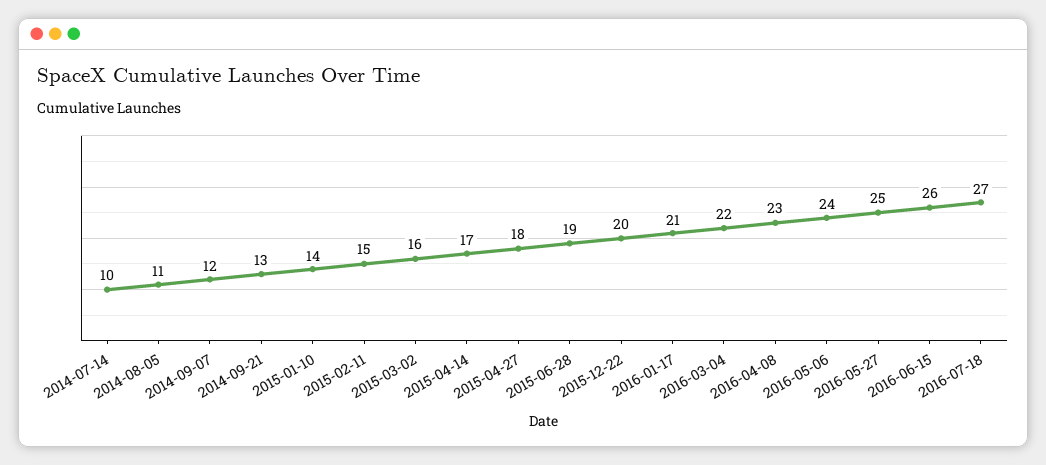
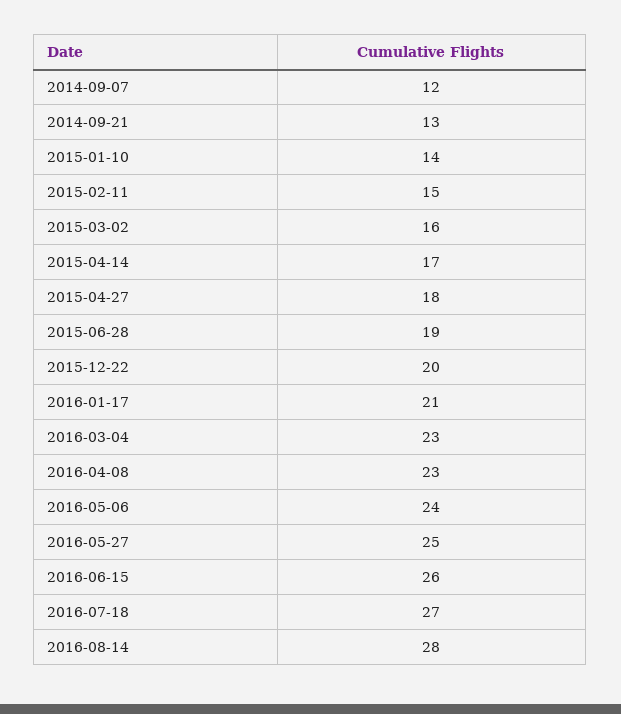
2014-07-14: 10 -> none
2014-08-05: 11 -> none
2016-03-04: 22 -> 23
2016-08-14: none -> 28

